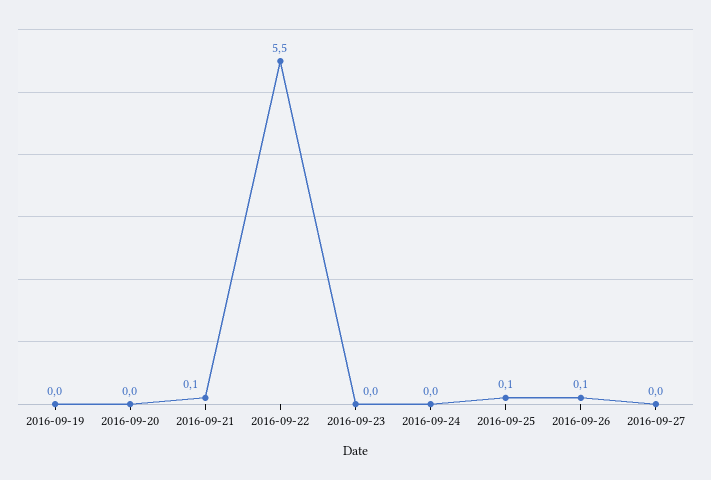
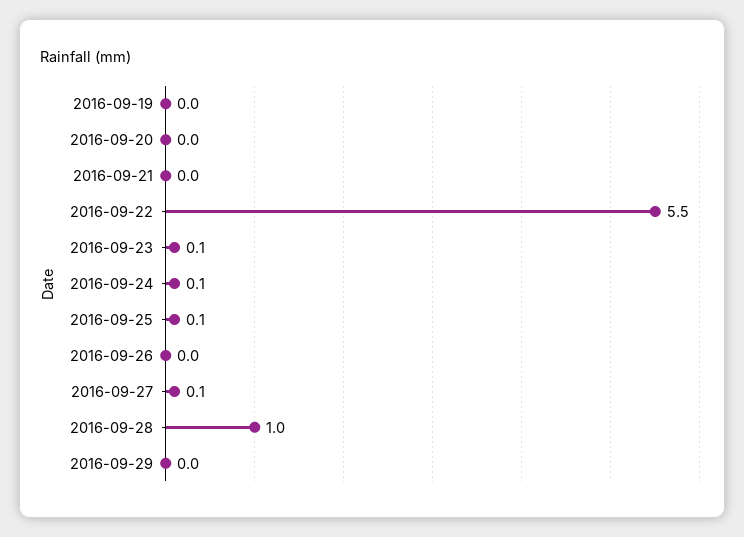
2016-09-21: 0.1 -> 0
2016-09-23: 0 -> 0.1
2016-09-24: 0 -> 0.1
2016-09-26: 0.1 -> 0
2016-09-27: 0 -> 0.1
2016-09-28: none -> 1
2016-09-29: none -> 0

